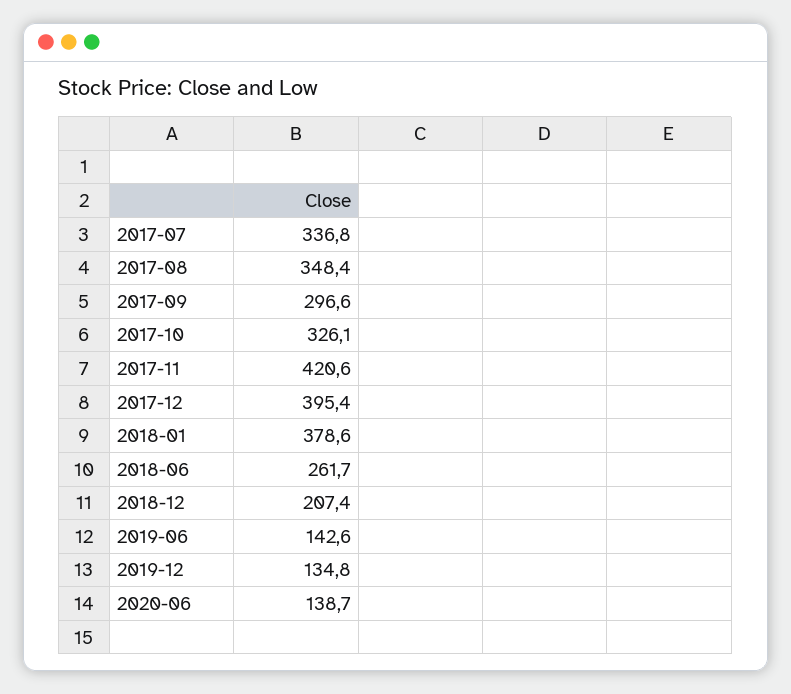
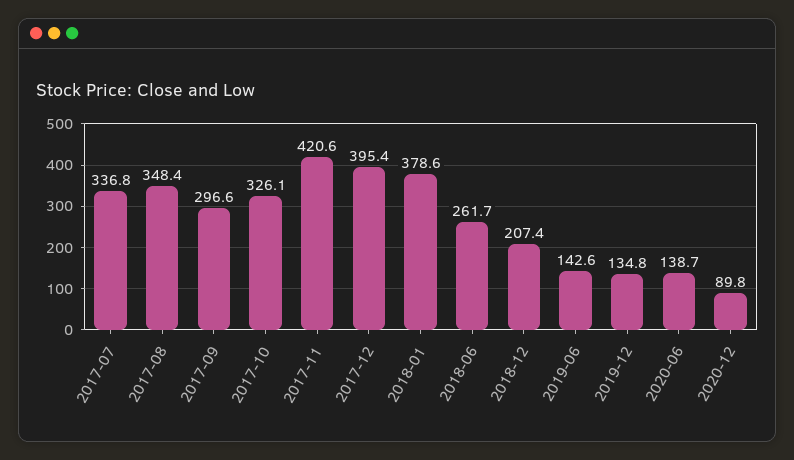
2020-12: none -> 89.8

